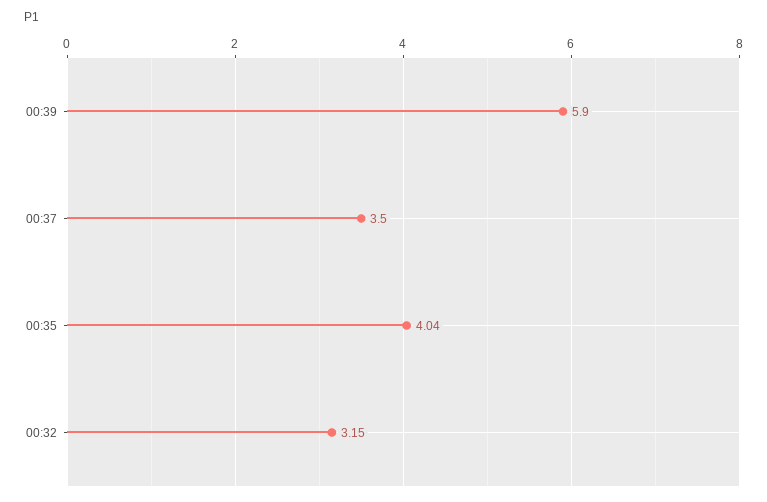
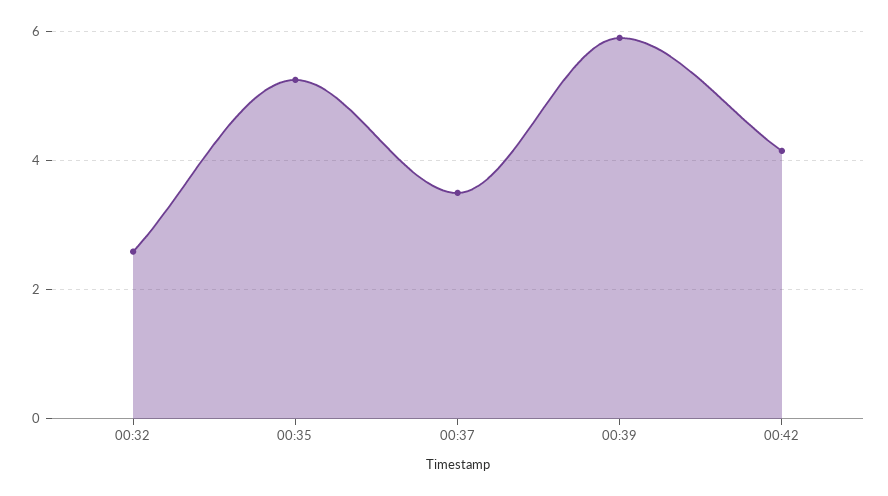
00:35: 4.04 -> 5.2
00:32: 3.15 -> 2.6
00:42: none -> 4.2

